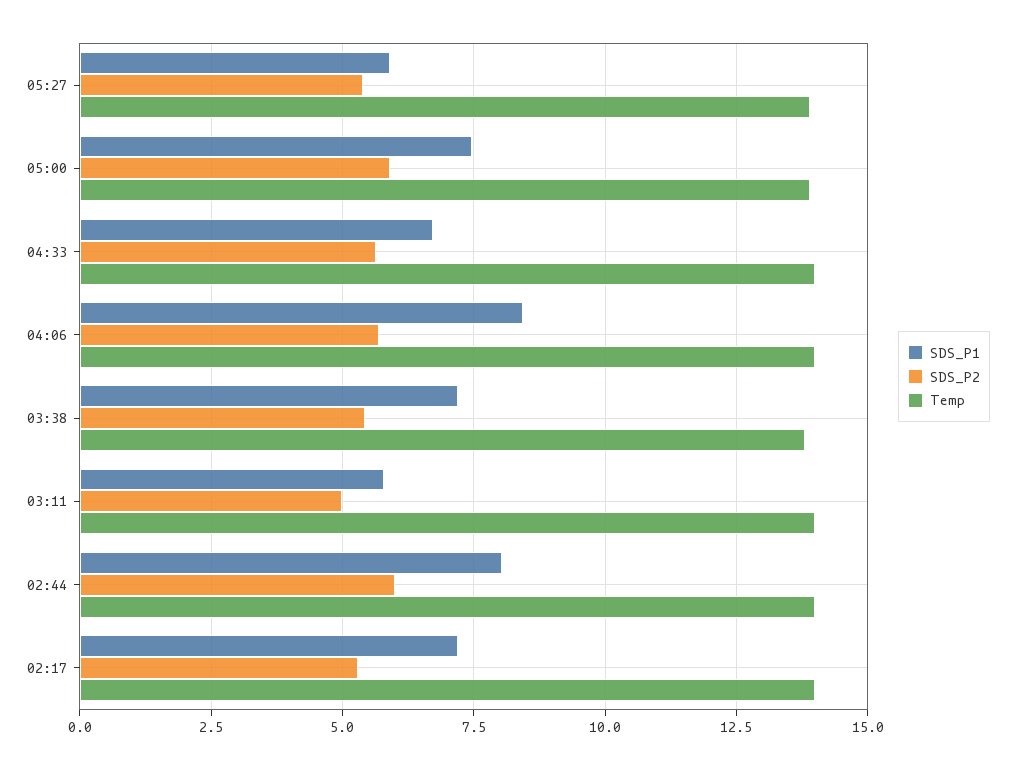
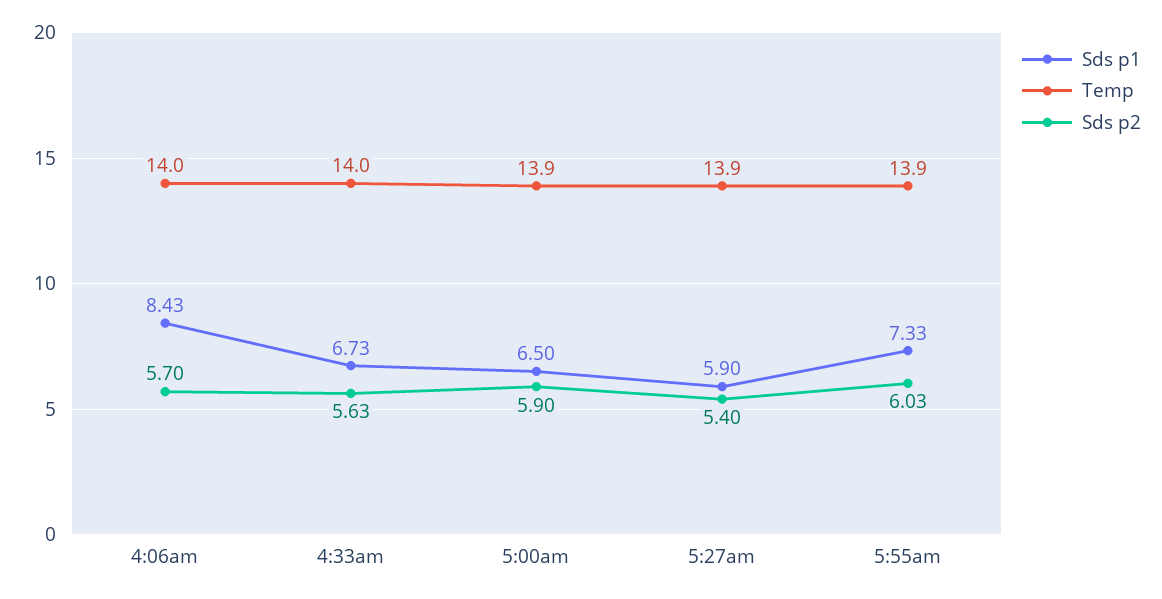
SDS_P1, 05:00: 7.5 -> 6.5
SDS_P1, 03:38: 7.25 -> none
SDS_P2, 03:38: 5.5 -> none
Temp, 03:38: 13.75 -> none
SDS_P1, 03:11: 5.75 -> none
SDS_P2, 03:11: 5 -> none
Temp, 03:11: 14 -> none
SDS_P1, 02:44: 8 -> none
SDS_P2, 02:44: 6 -> none
Temp, 02:44: 14 -> none
SDS_P1, 02:17: 7.25 -> none
SDS_P2, 02:17: 5.25 -> none
Temp, 02:17: 14 -> none
SDS_P1, 5:55am: none -> 7.33
Temp, 5:55am: none -> 13.9
SDS_P2, 5:55am: none -> 6.03

